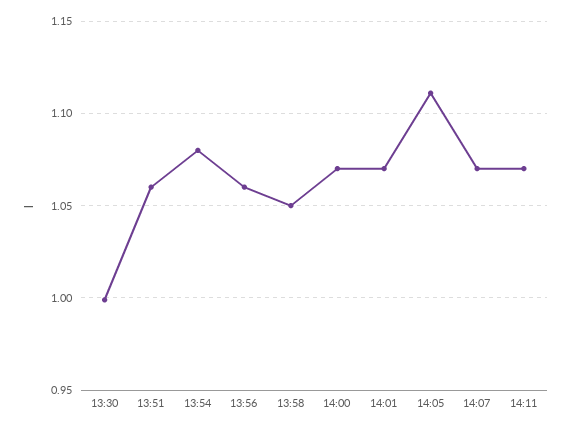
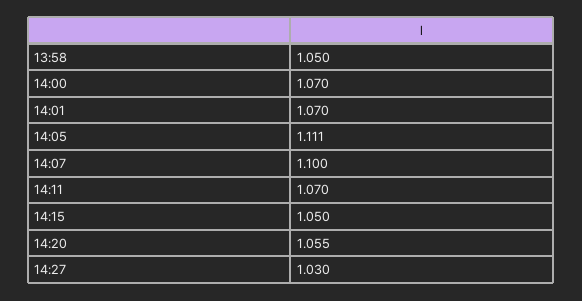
13:30: 1 -> none
13:51: 1.06 -> none
13:54: 1.08 -> none
13:56: 1.06 -> none
14:07: 1.07 -> 1.1
14:15: none -> 1.05
14:20: none -> 1.055
14:27: none -> 1.03

